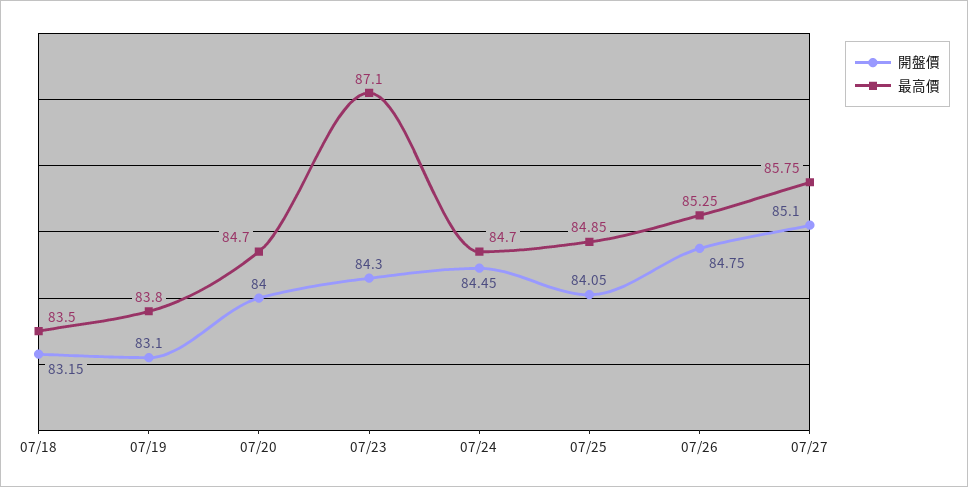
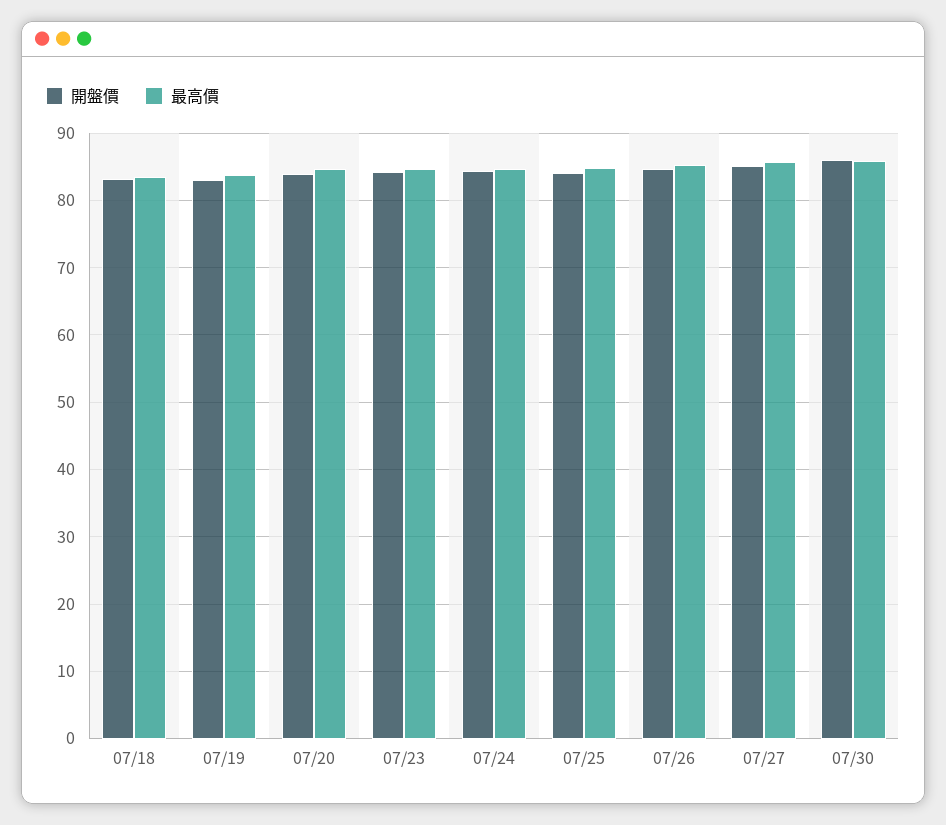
最高價, 07/23: 87.1 -> 85
開盤價, 07/30: none -> 86
最高價, 07/30: none -> 86

